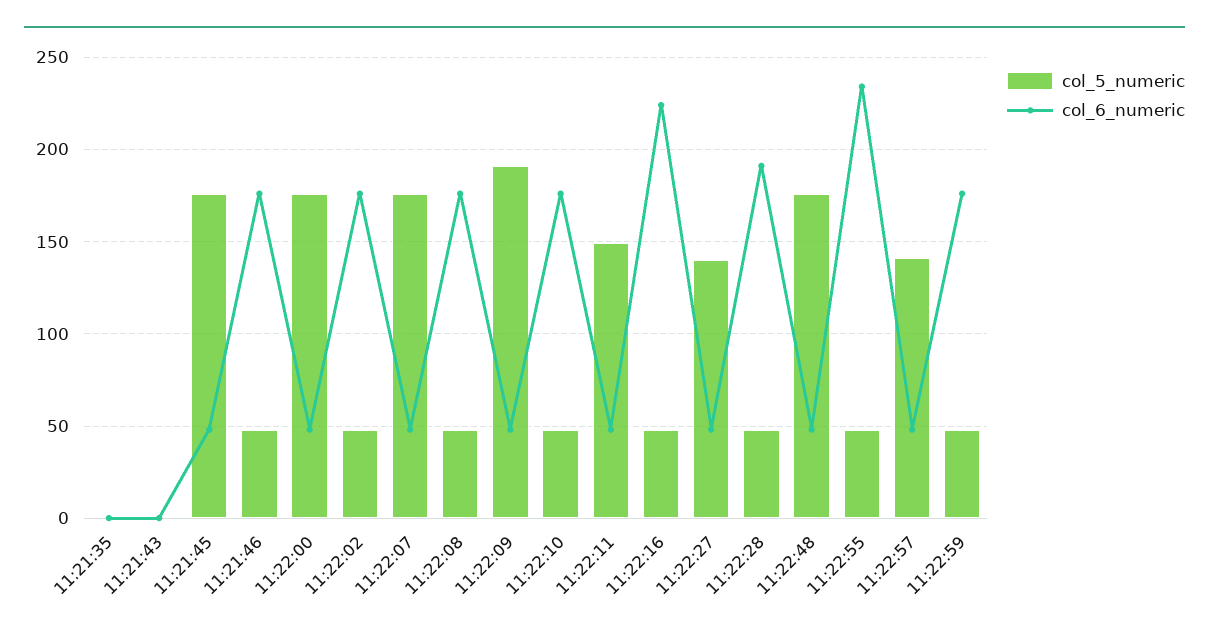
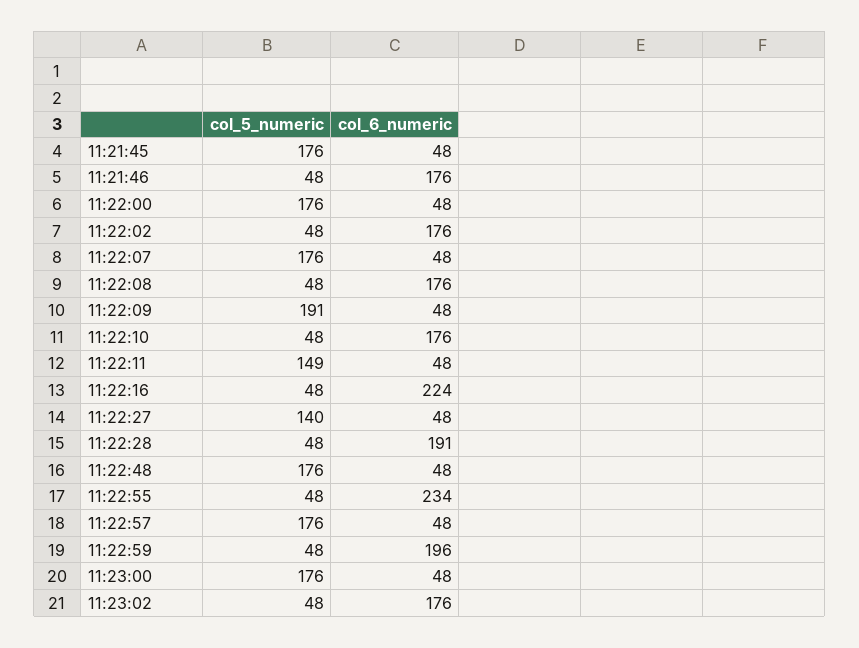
col_5_numeric, 11:21:35: 0 -> none
col_6_numeric, 11:21:35: 0 -> none
col_5_numeric, 11:21:43: 0 -> none
col_6_numeric, 11:21:43: 0 -> none
col_5_numeric, 11:22:57: 140 -> 176
col_6_numeric, 11:22:59: 175 -> 196
col_5_numeric, 11:23:00: none -> 176
col_6_numeric, 11:23:00: none -> 48
col_5_numeric, 11:23:02: none -> 48
col_6_numeric, 11:23:02: none -> 176

